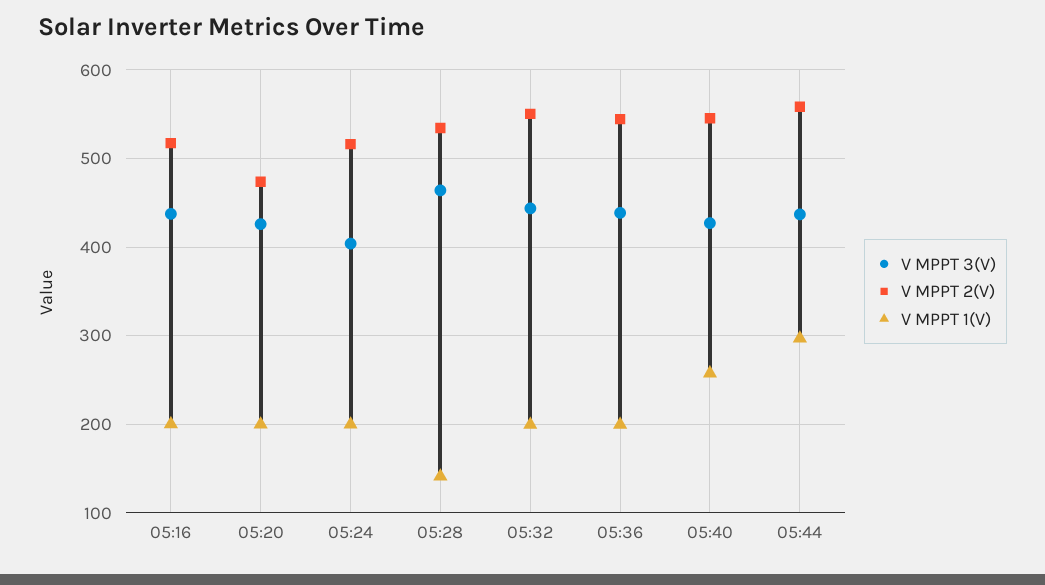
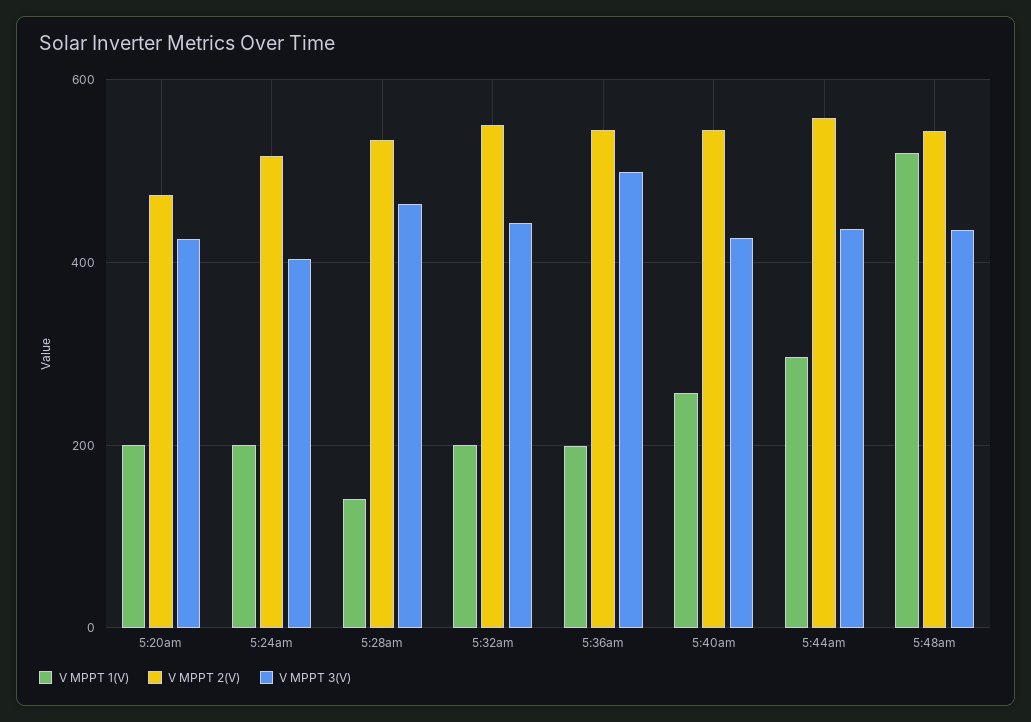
V MPPT 3(V), 05:16: 440 -> none
V MPPT 2(V), 05:16: 520 -> none
V MPPT 1(V), 05:16: 200 -> none
V MPPT 3(V), 05:36: 440 -> 500
V MPPT 1(V), 5:48am: none -> 520
V MPPT 2(V), 5:48am: none -> 540
V MPPT 3(V), 5:48am: none -> 440

